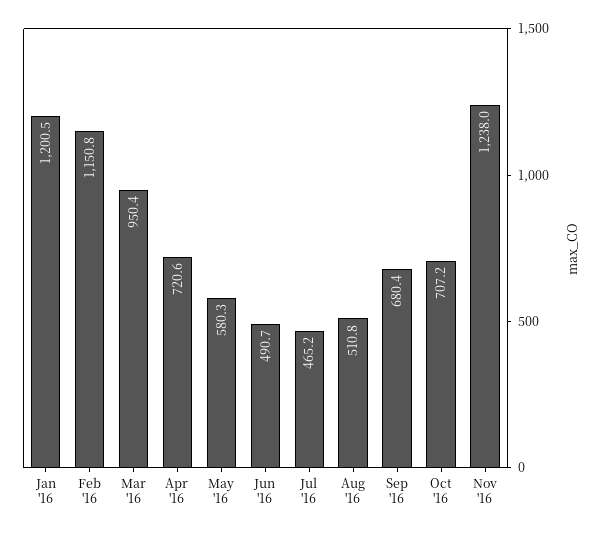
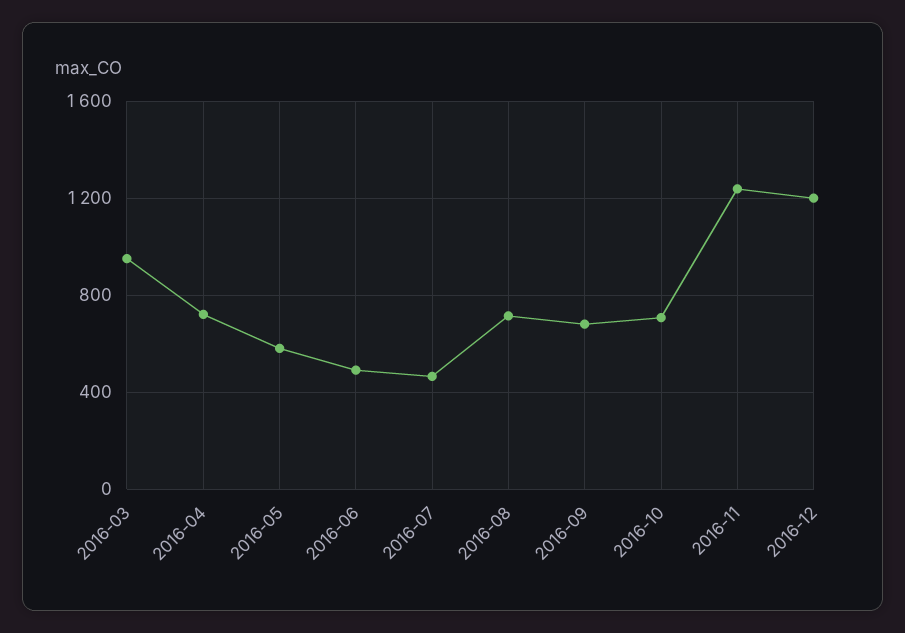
Jan '16: 1200.5 -> none
Feb '16: 1150.8 -> none
Aug '16: 510.8 -> 700
2016-12: none -> 1200

